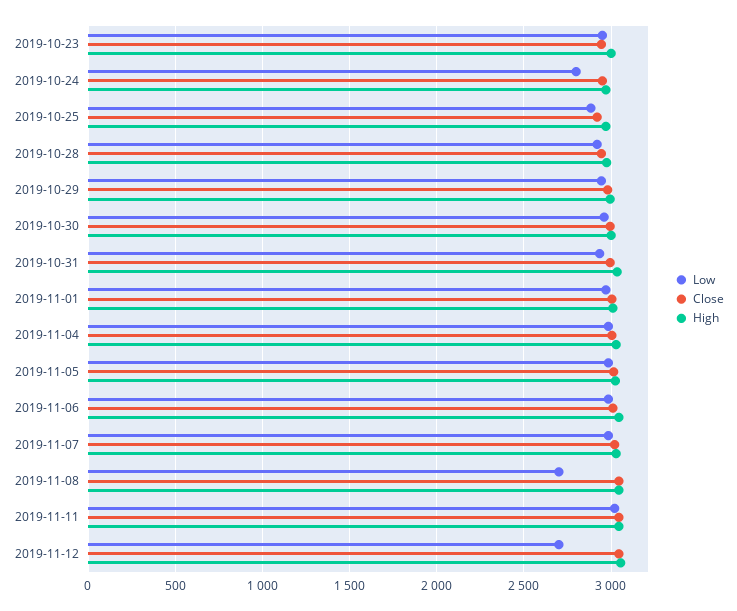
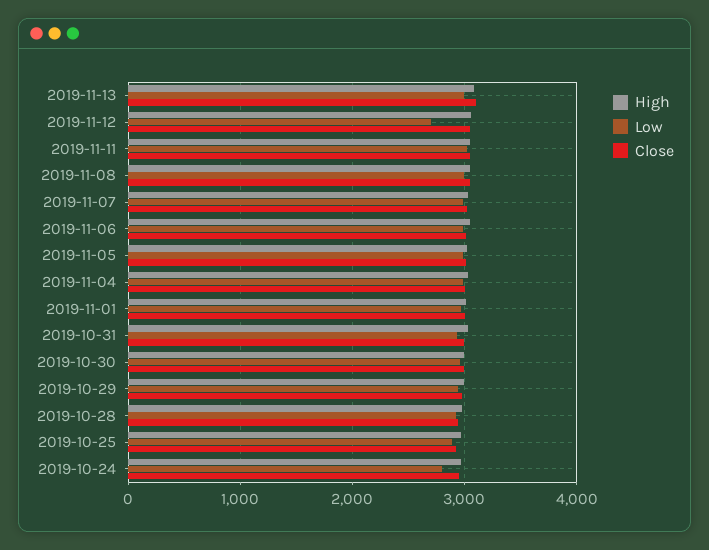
Low, 2019-10-23: 2950 -> none
Close, 2019-10-23: 2950 -> none
High, 2019-10-23: 3000 -> none
Low, 2019-11-08: 2700 -> 3000
High, 2019-11-13: none -> 3100
Low, 2019-11-13: none -> 3000
Close, 2019-11-13: none -> 3100

